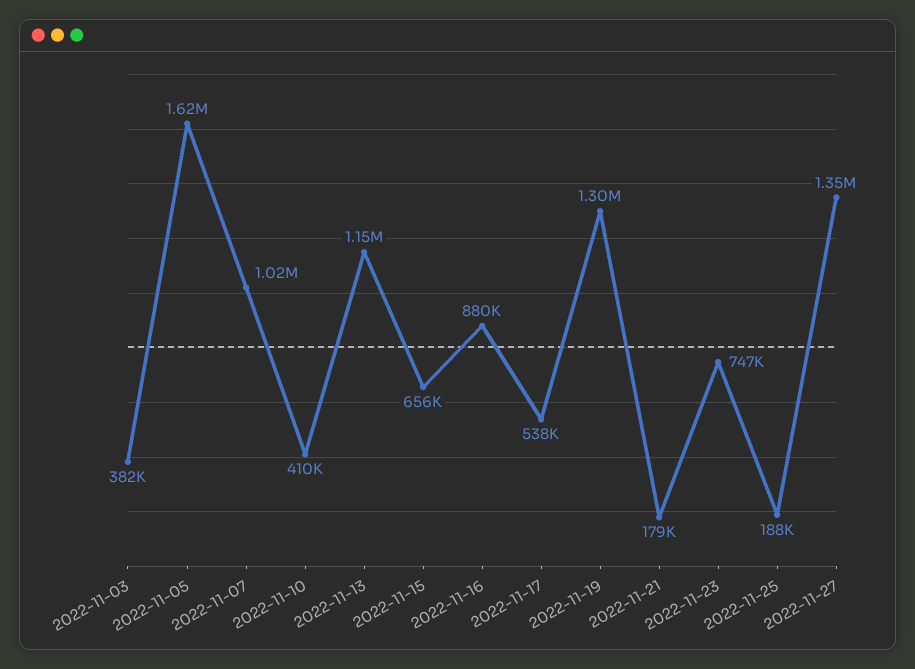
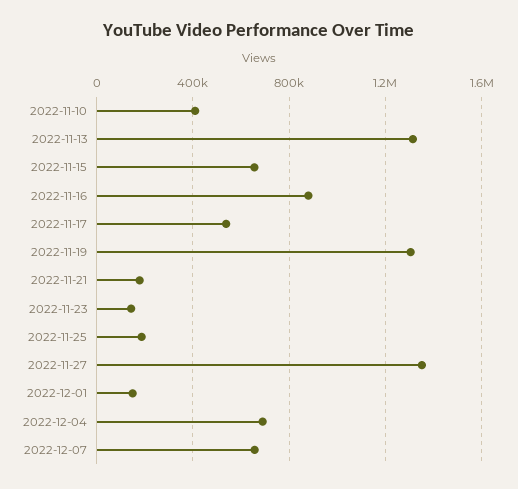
2022-11-03: 382000 -> none
2022-11-05: 1620000 -> none
2022-11-07: 1020000 -> none
2022-11-13: 1150000 -> 1300000
2022-11-23: 747000 -> 150000
2022-12-01: none -> 150000
2022-12-04: none -> 700000
2022-12-07: none -> 650000

